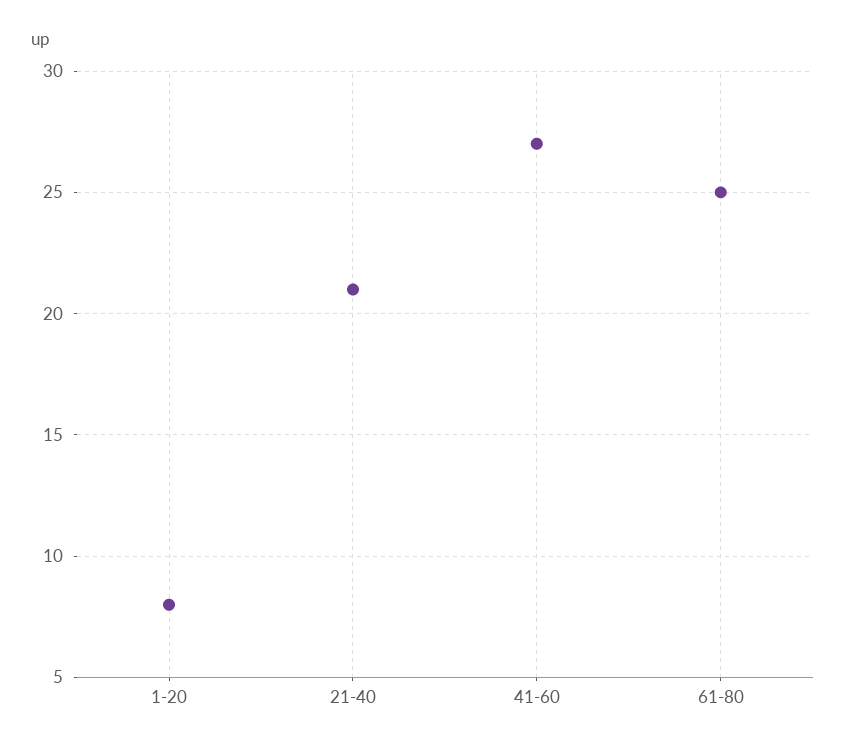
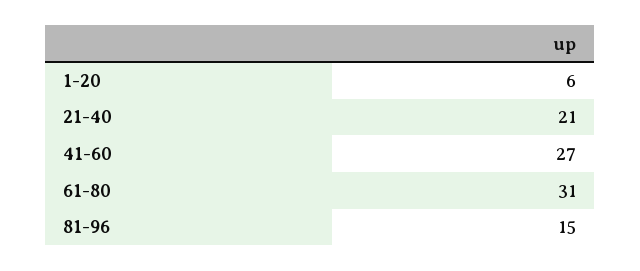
1-20: 8 -> 6
61-80: 25 -> 31
81-96: none -> 15

